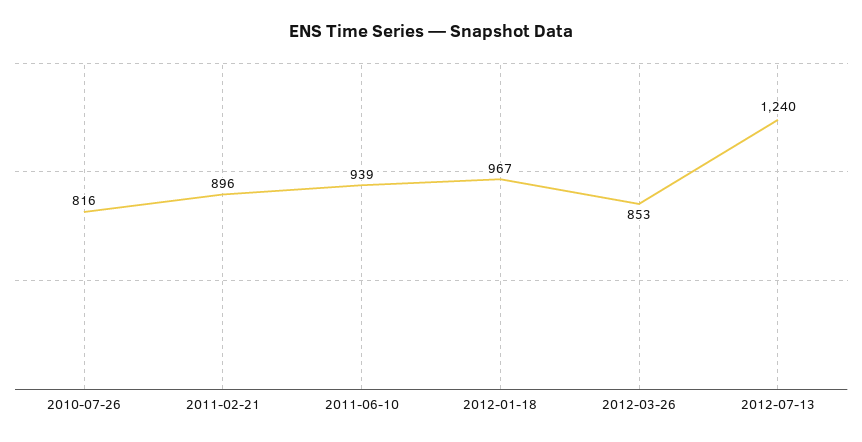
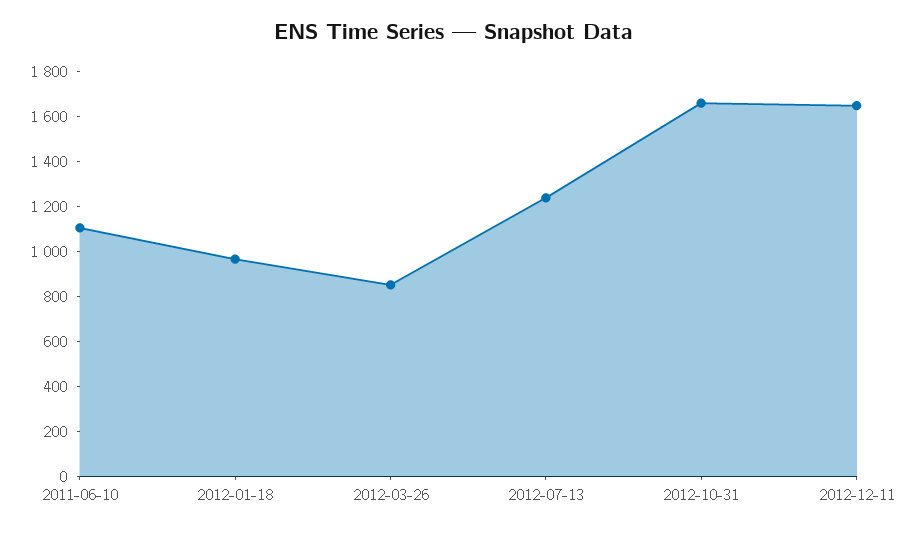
2010-07-26: 816 -> none
2011-02-21: 896 -> none
2011-06-10: 939 -> 1100
2012-10-31: none -> 1650
2012-12-11: none -> 1650

